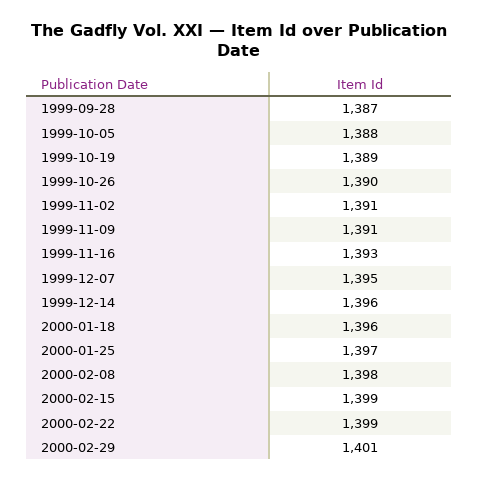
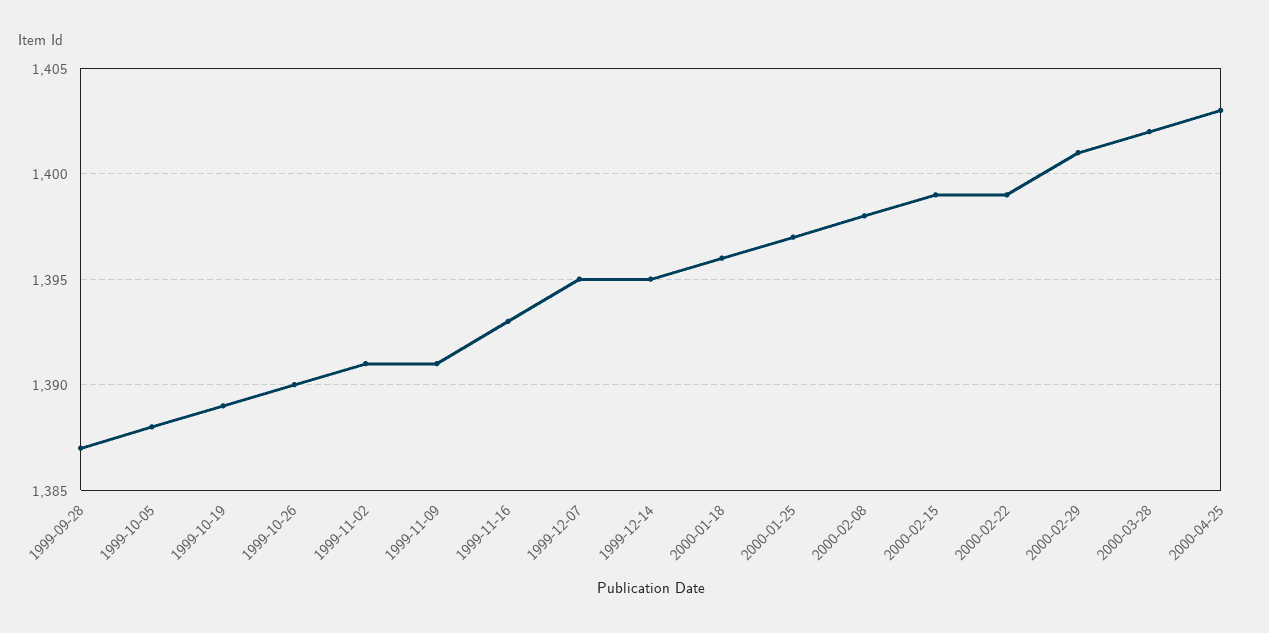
1999-12-14: 1396 -> 1395
2000-03-28: none -> 1402
2000-04-25: none -> 1403

